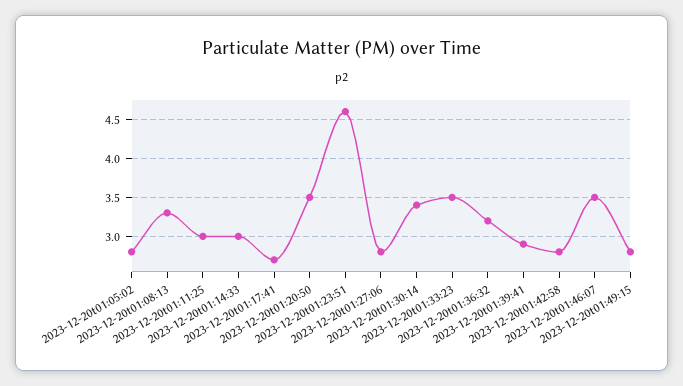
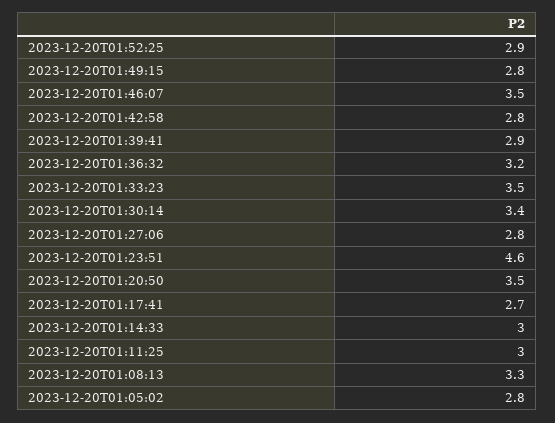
2023-12-20T01:52:25: none -> 2.9

